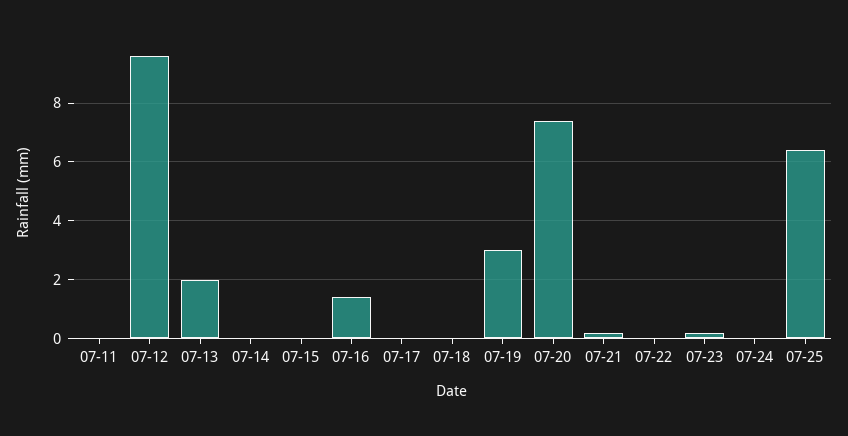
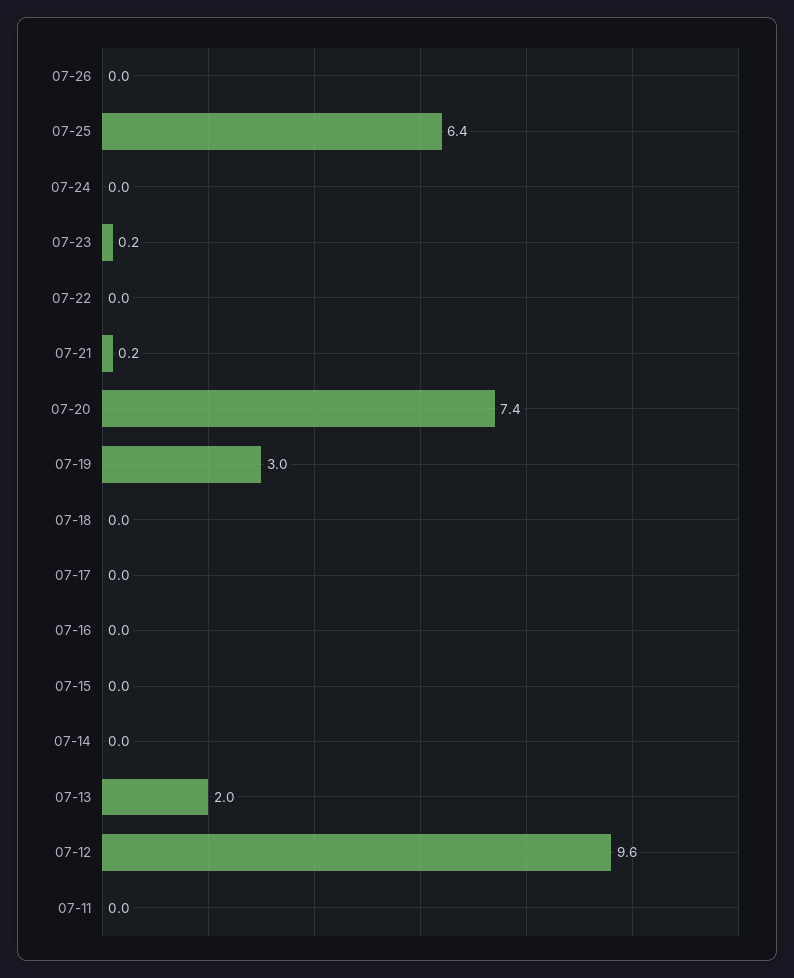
07-16: 1.5 -> 0
07-26: none -> 0

